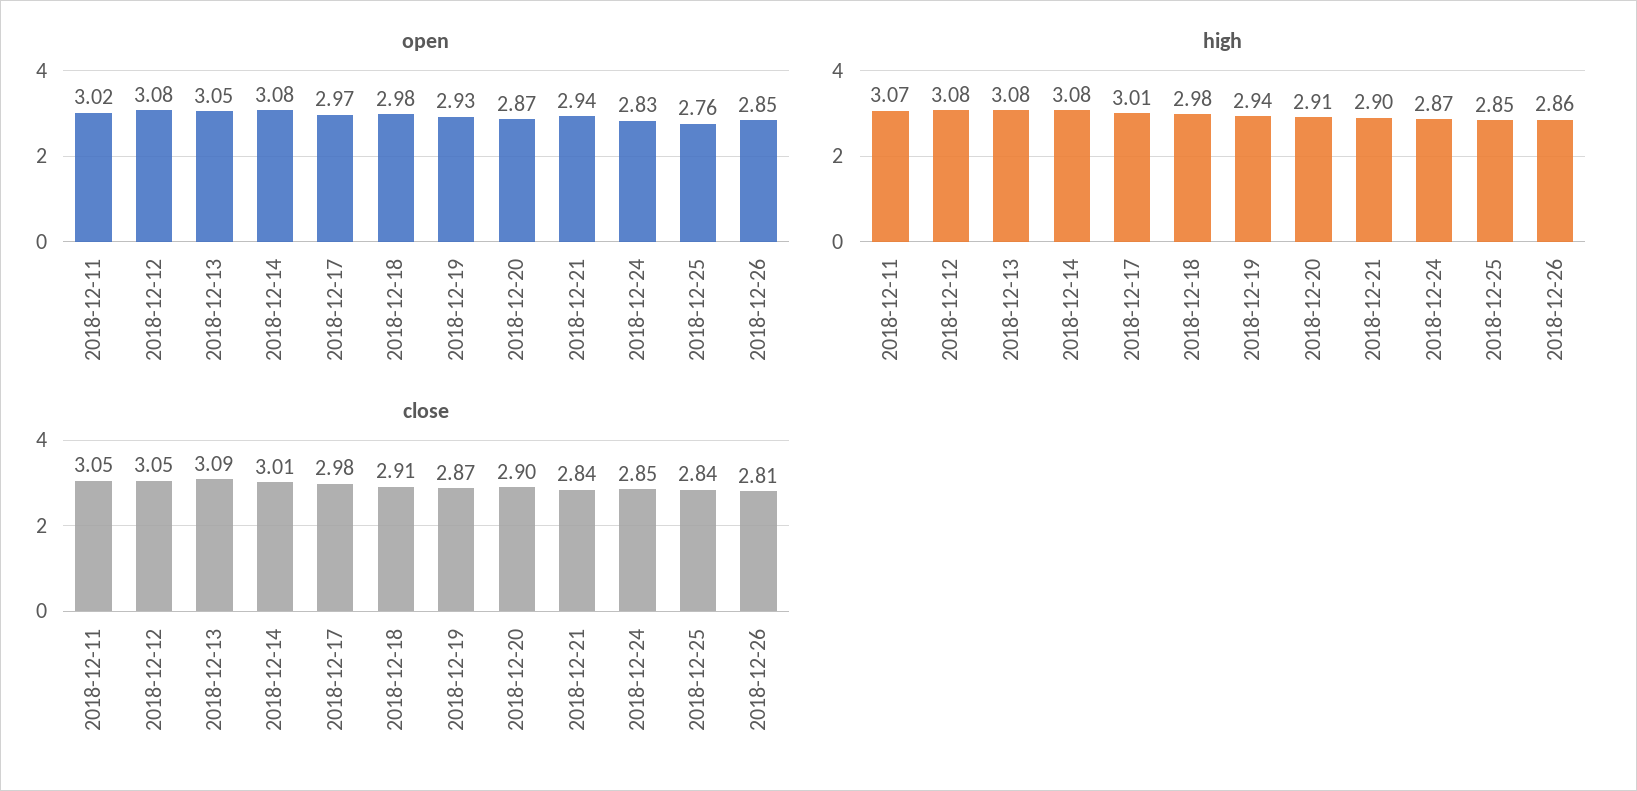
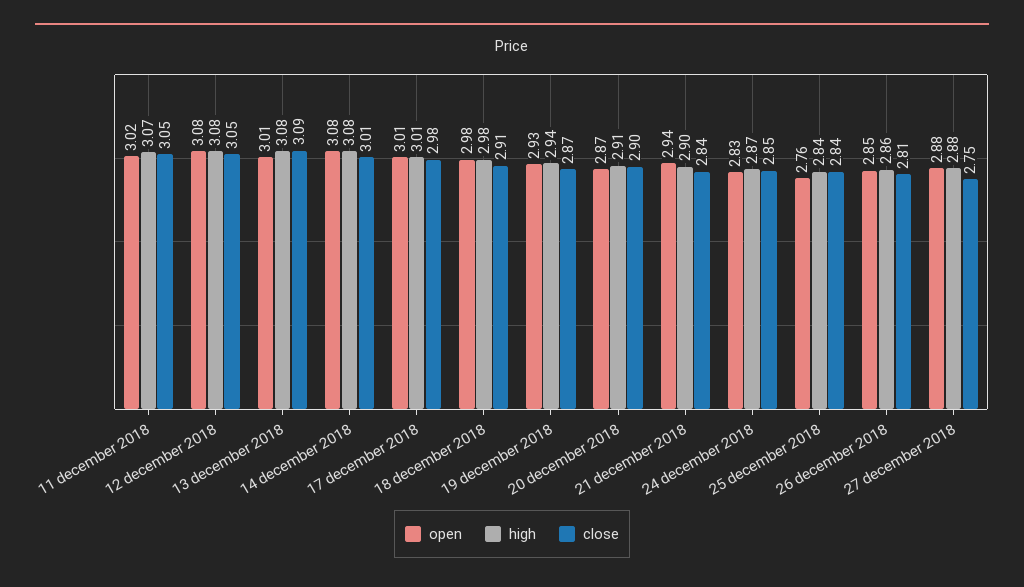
open, 2018-12-13: 3.05 -> 3.01
open, 2018-12-17: 2.97 -> 3.01
high, 2018-12-25: 2.85 -> 2.84
open, 27 december 2018: none -> 2.88
high, 27 december 2018: none -> 2.88
close, 27 december 2018: none -> 2.75

